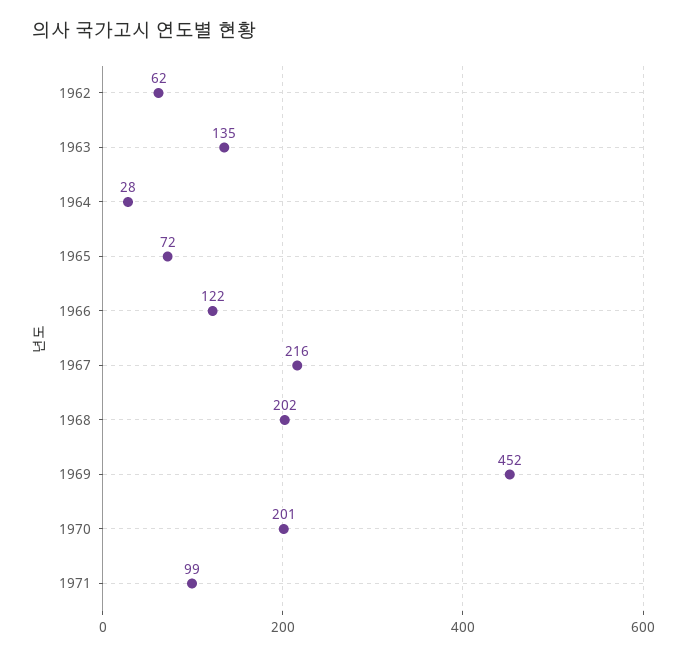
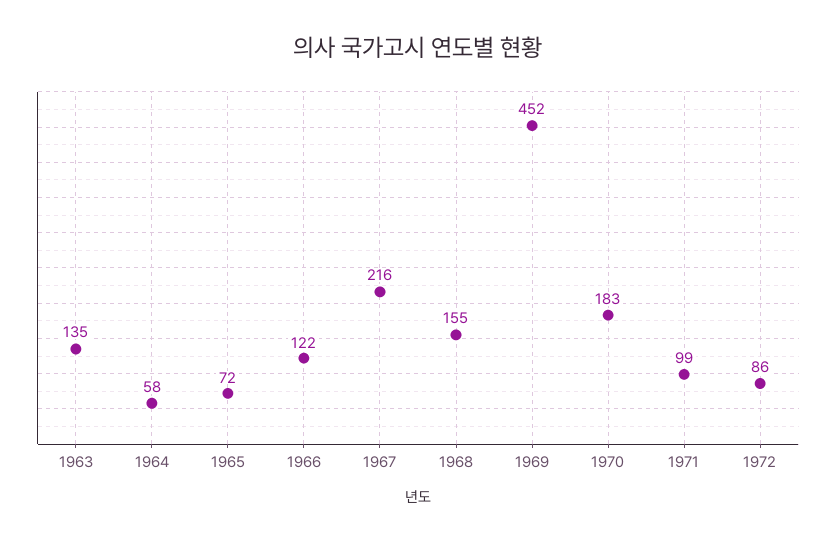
1962: 62 -> none
1964: 28 -> 58
1968: 202 -> 155
1970: 201 -> 183
1972: none -> 86

